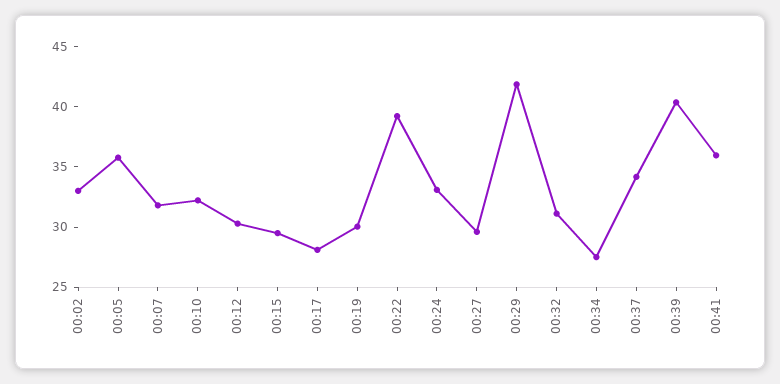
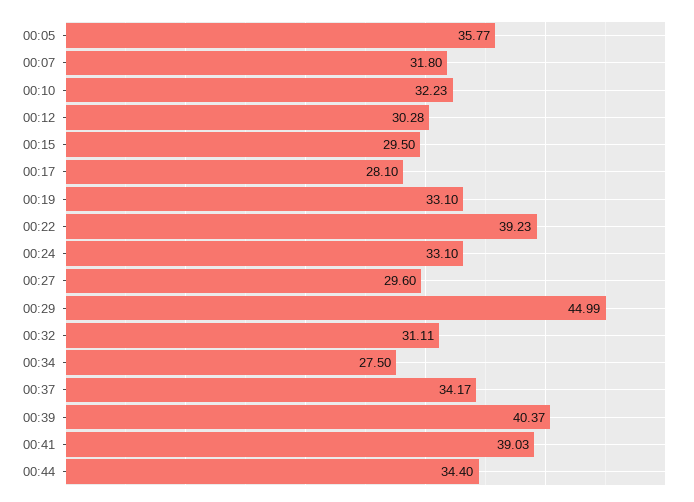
00:02: 33 -> none
00:19: 30 -> 33.1
00:29: 42 -> 44.99
00:41: 36 -> 39.03
00:44: none -> 34.4

